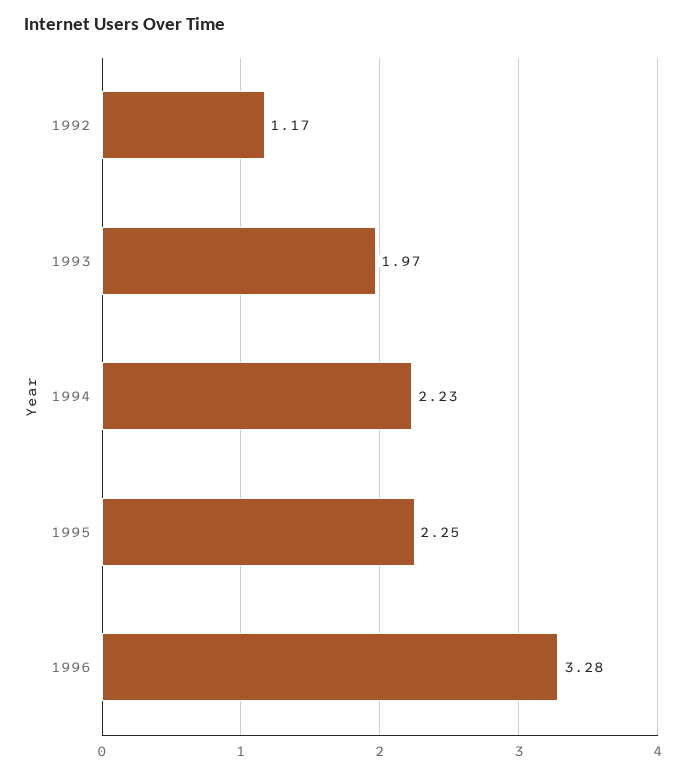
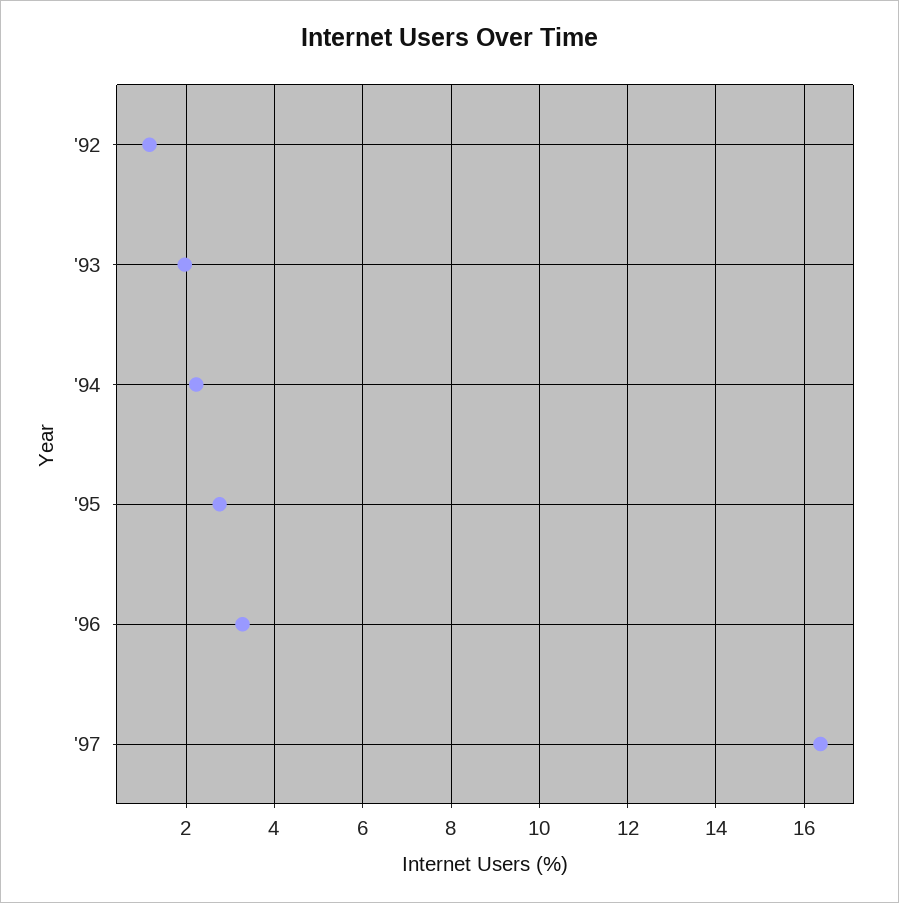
1995: 2.25 -> 2.8
'97: none -> 16.4

